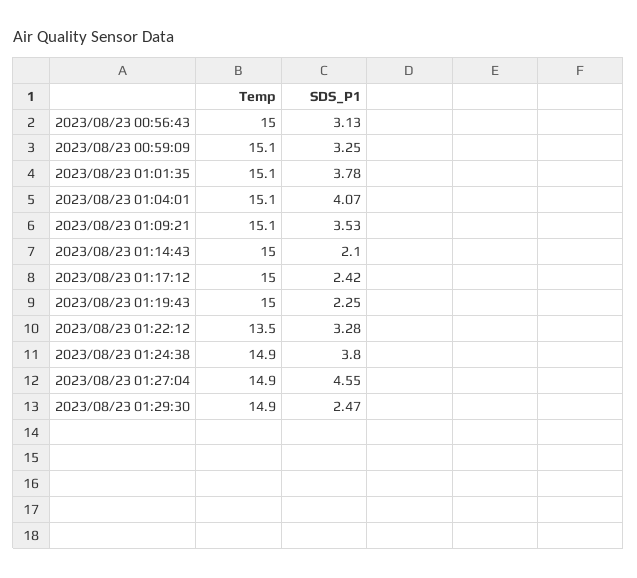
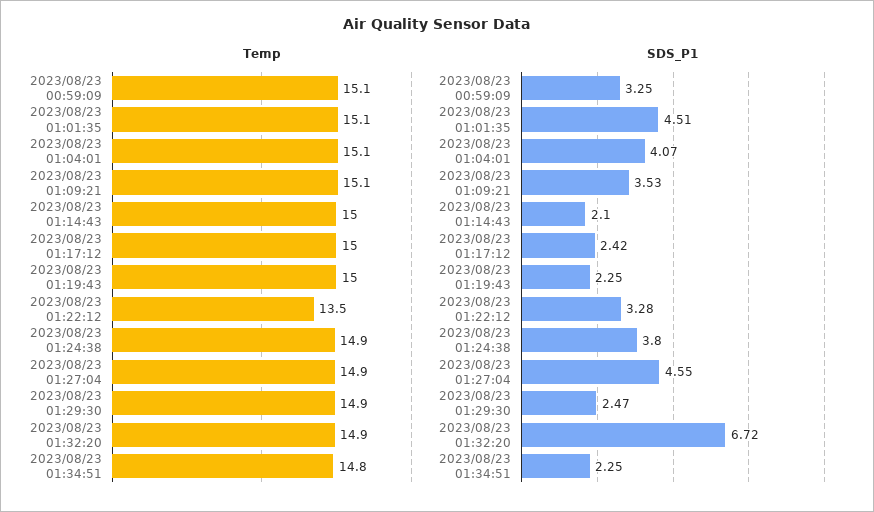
Temp, 2023/08/23 00:56:43: 15 -> none
SDS_P1, 2023/08/23 00:56:43: 3.13 -> none
SDS_P1, 2023/08/23 01:01:35: 3.78 -> 4.51
Temp, 2023/08/23 01:32:20: none -> 14.9
Temp, 2023/08/23 01:34:51: none -> 14.8
SDS_P1, 2023/08/23 01:32:20: none -> 6.72
SDS_P1, 2023/08/23 01:34:51: none -> 2.25

